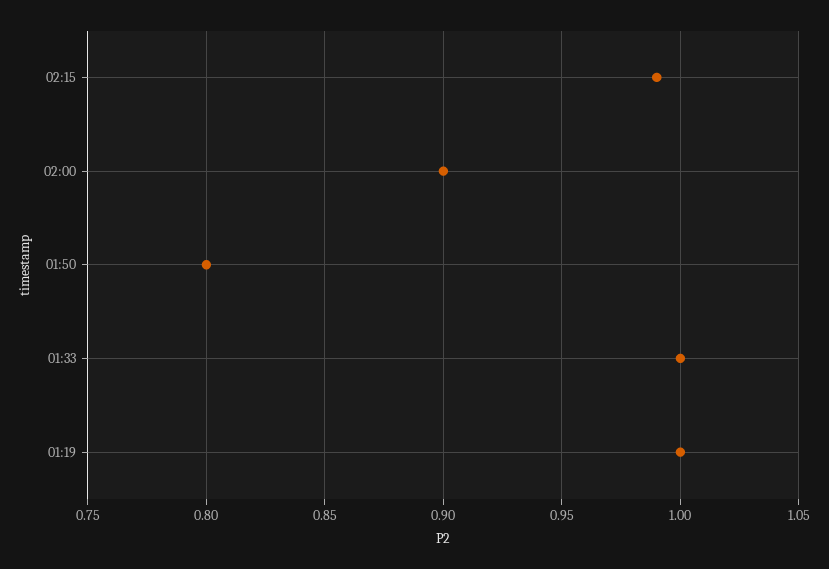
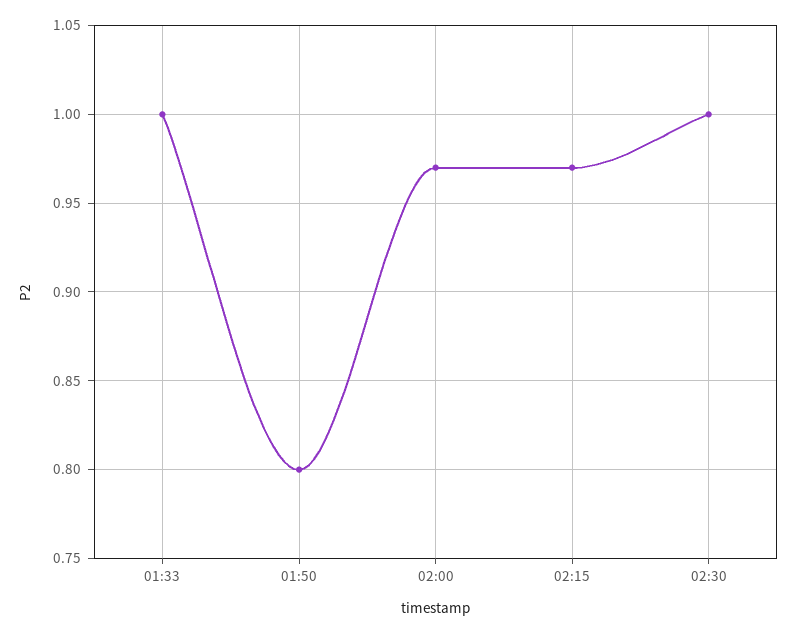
02:15: 0.99 -> 0.97
02:00: 0.9 -> 0.97
01:19: 1 -> none
02:30: none -> 1

